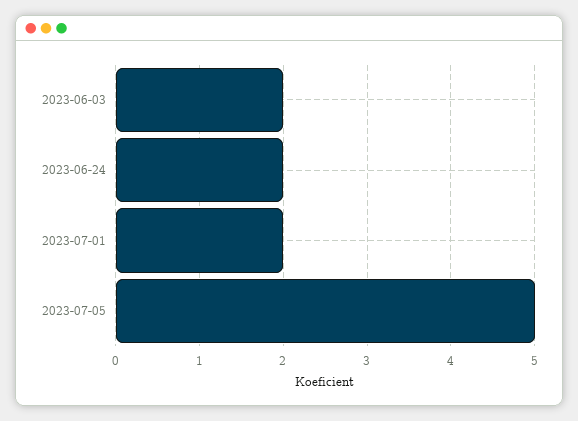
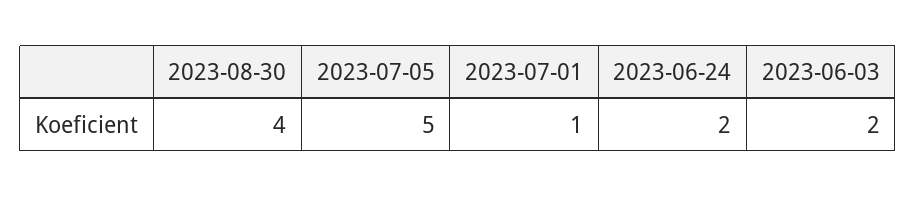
2023-07-01: 2 -> 1
2023-08-30: none -> 4

